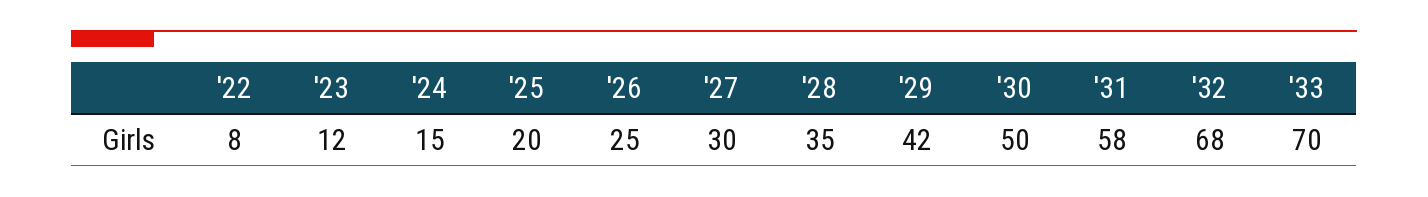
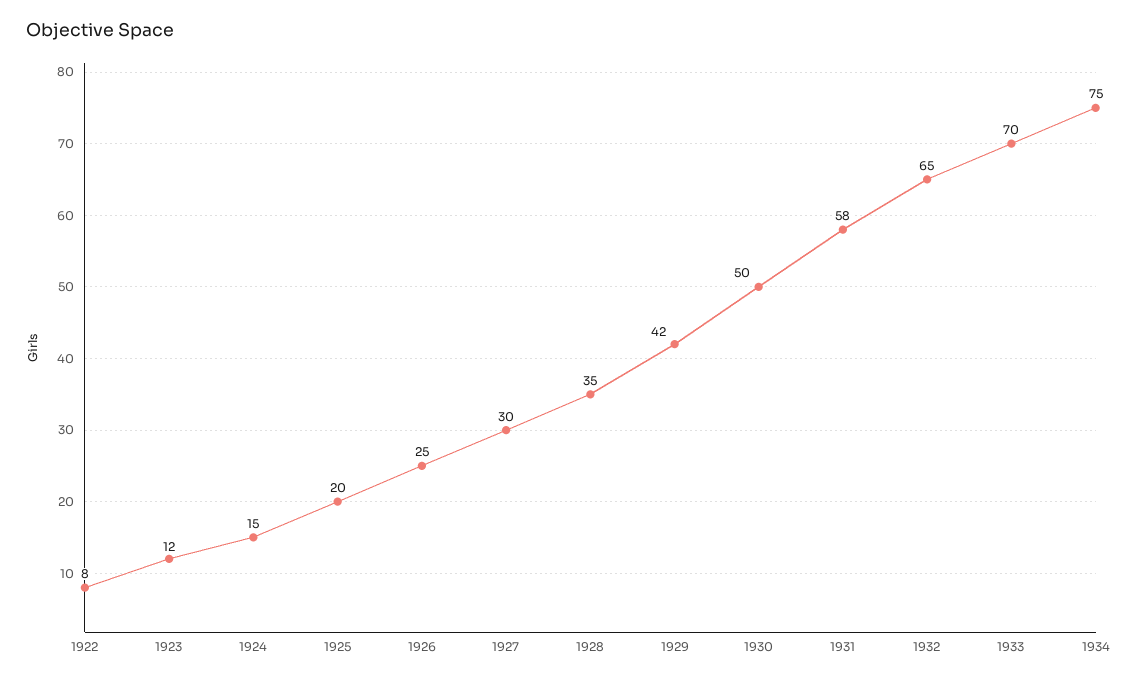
'32: 68 -> 65
1934: none -> 75

